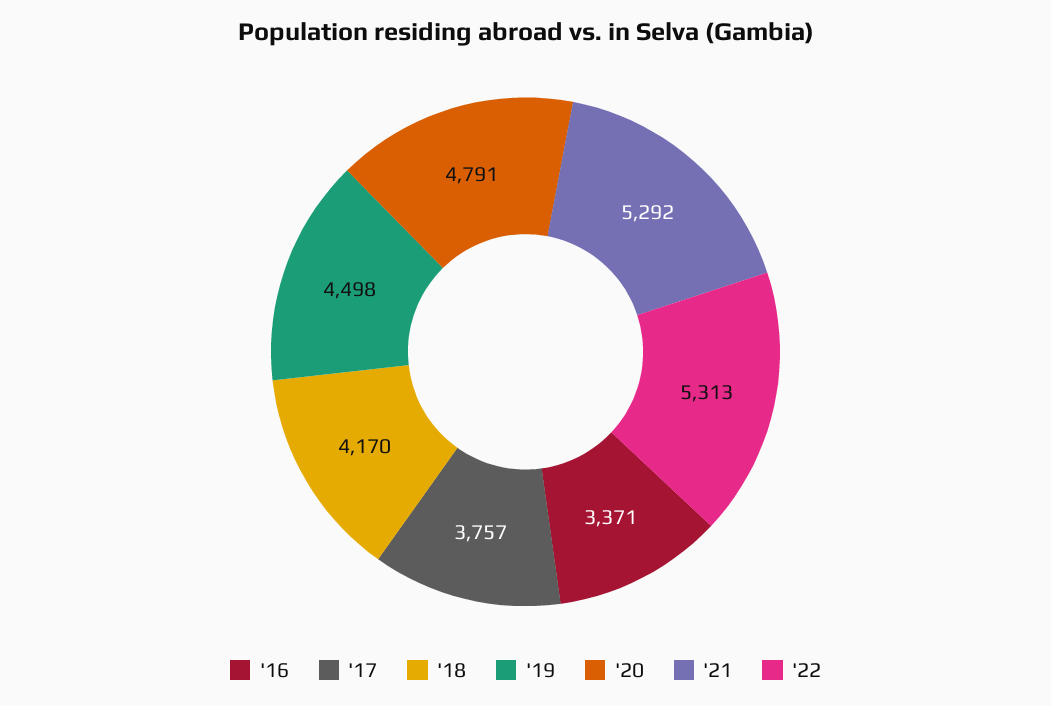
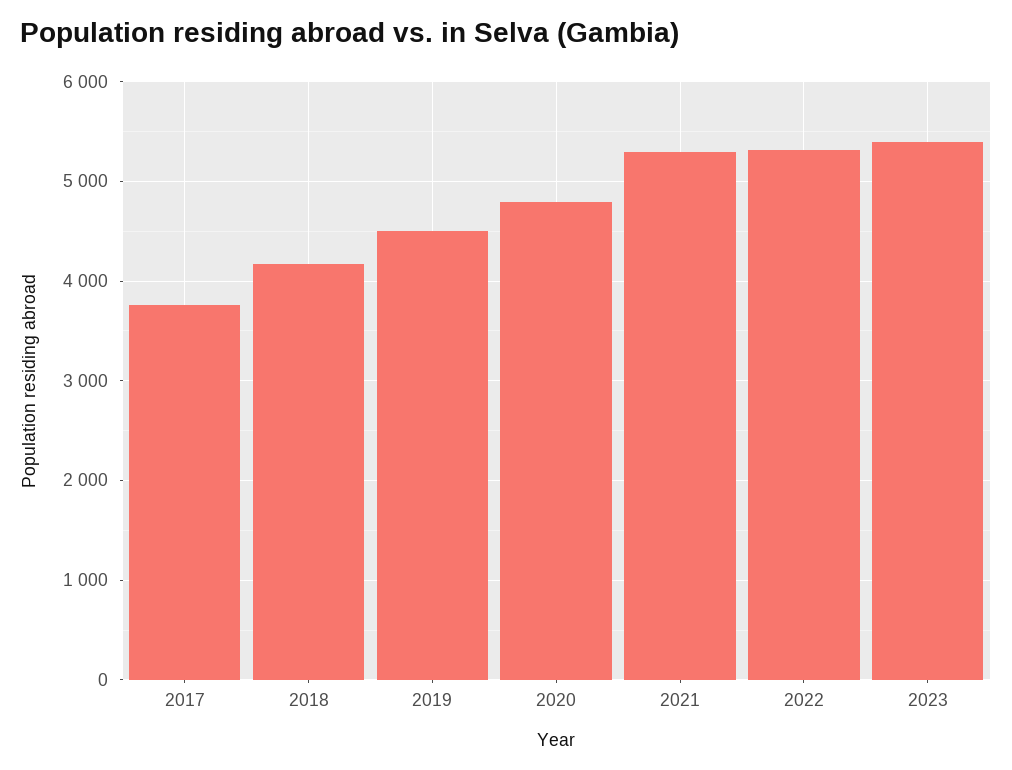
'16: 3371 -> none
2023: none -> 5400

